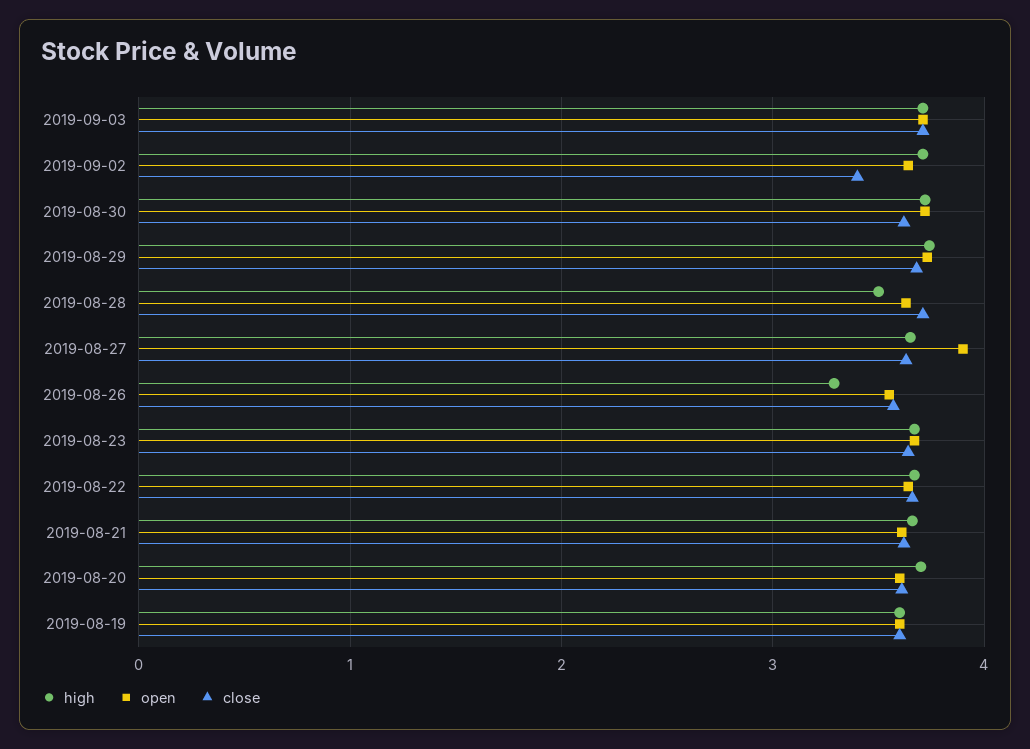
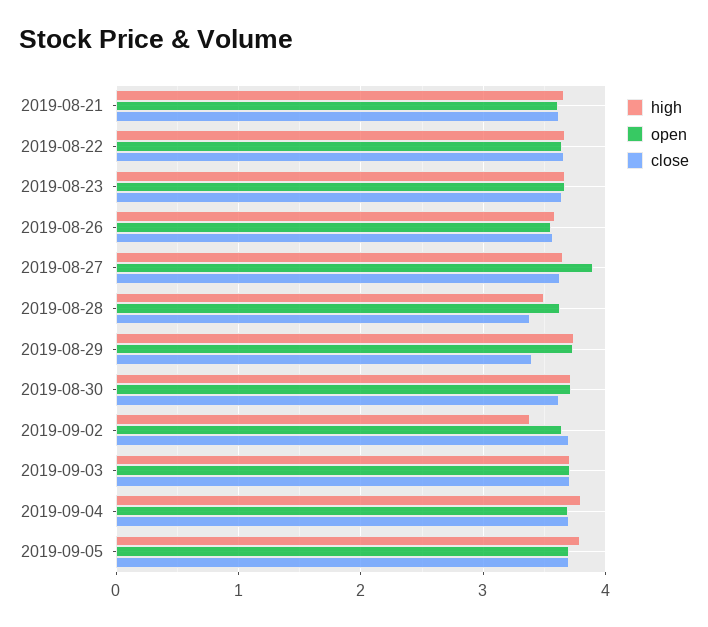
high, 2019-09-02: 3.7 -> 3.4
close, 2019-09-02: 3.4 -> 3.7
close, 2019-08-29: 3.7 -> 3.4
close, 2019-08-28: 3.7 -> 3.4
high, 2019-08-26: 3.3 -> 3.6
high, 2019-08-20: 3.7 -> none
open, 2019-08-20: 3.6 -> none
close, 2019-08-20: 3.6 -> none
high, 2019-08-19: 3.6 -> none
open, 2019-08-19: 3.6 -> none
close, 2019-08-19: 3.6 -> none
high, 2019-09-04: none -> 3.8
open, 2019-09-04: none -> 3.7
close, 2019-09-04: none -> 3.7
high, 2019-09-05: none -> 3.8
open, 2019-09-05: none -> 3.7
close, 2019-09-05: none -> 3.7

